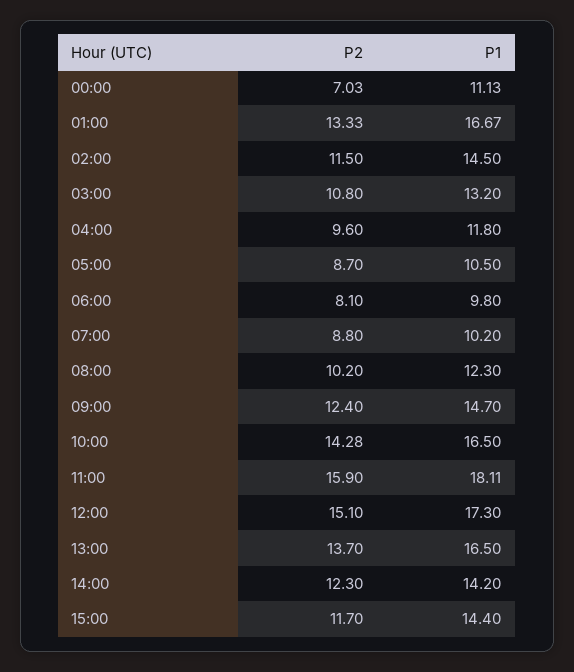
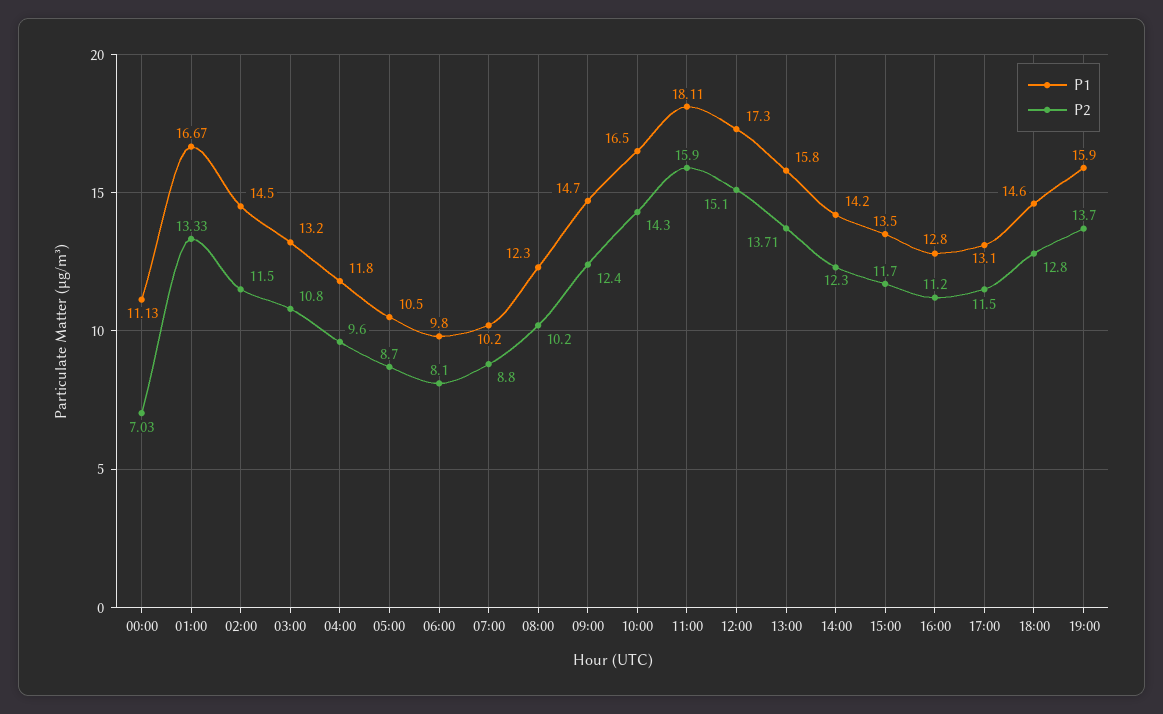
P2, 10:00: 14.28 -> 14.3
P2, 13:00: 13.7 -> 13.71
P1, 13:00: 16.5 -> 15.8
P1, 15:00: 14.4 -> 13.5
P1, 16:00: none -> 12.8
P2, 16:00: none -> 11.2
P1, 17:00: none -> 13.1
P2, 17:00: none -> 11.5
P1, 18:00: none -> 14.6
P2, 18:00: none -> 12.8
P1, 19:00: none -> 15.9
P2, 19:00: none -> 13.7

